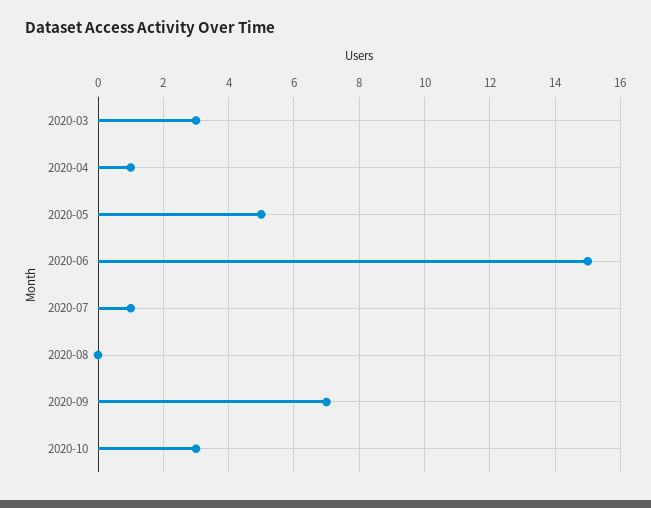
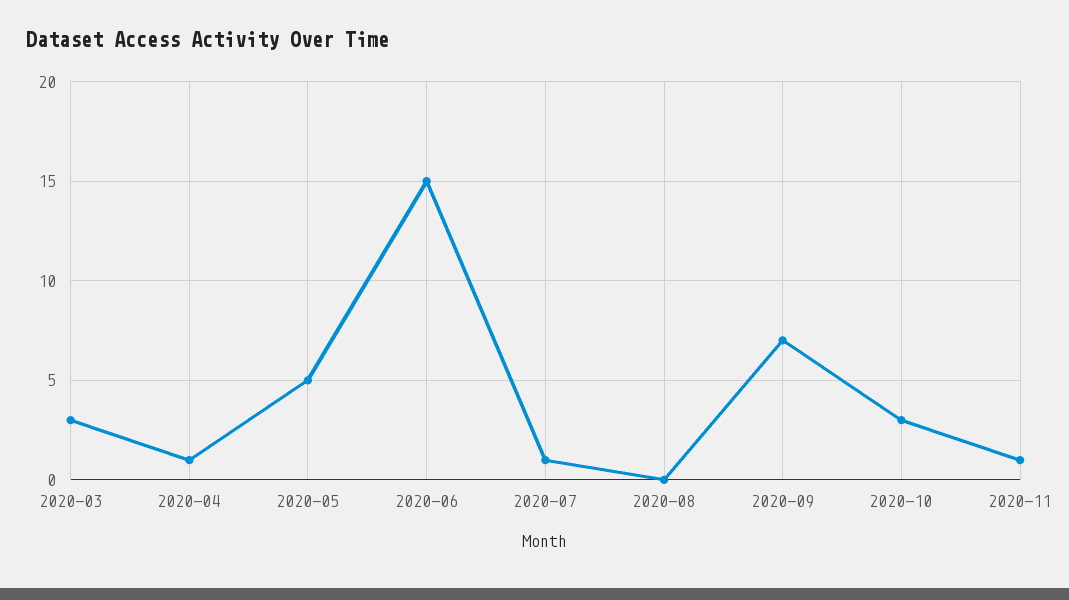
2020-11: none -> 1

